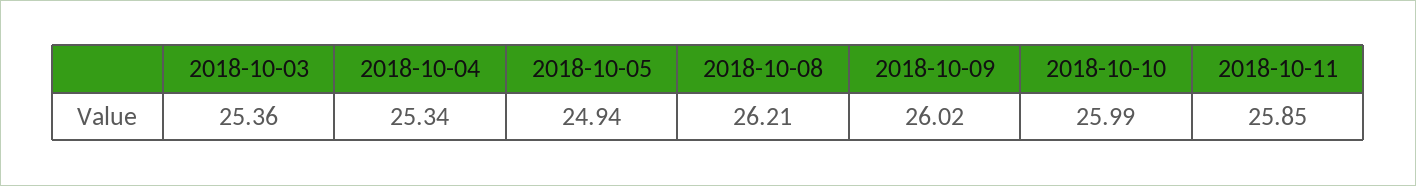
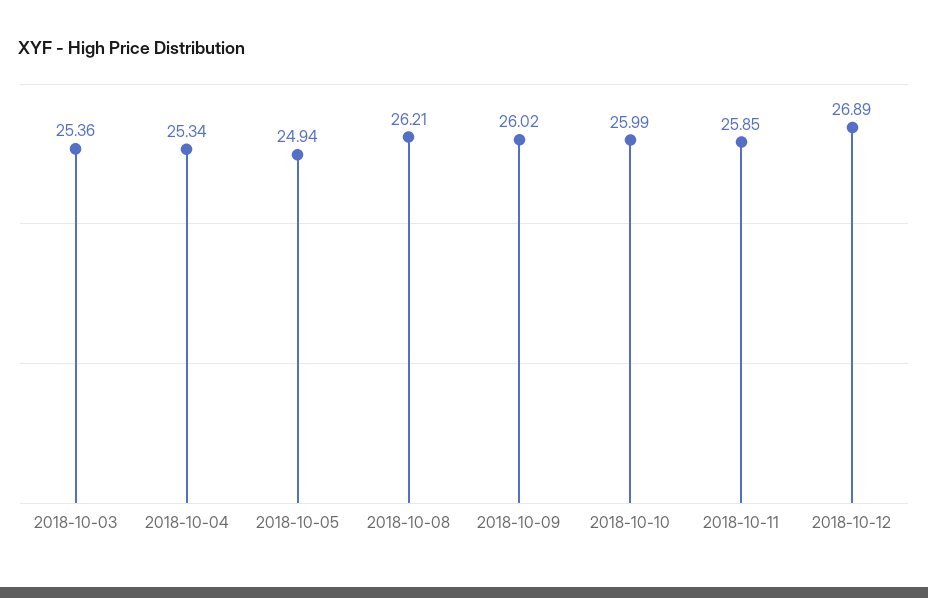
2018-10-12: none -> 26.89

